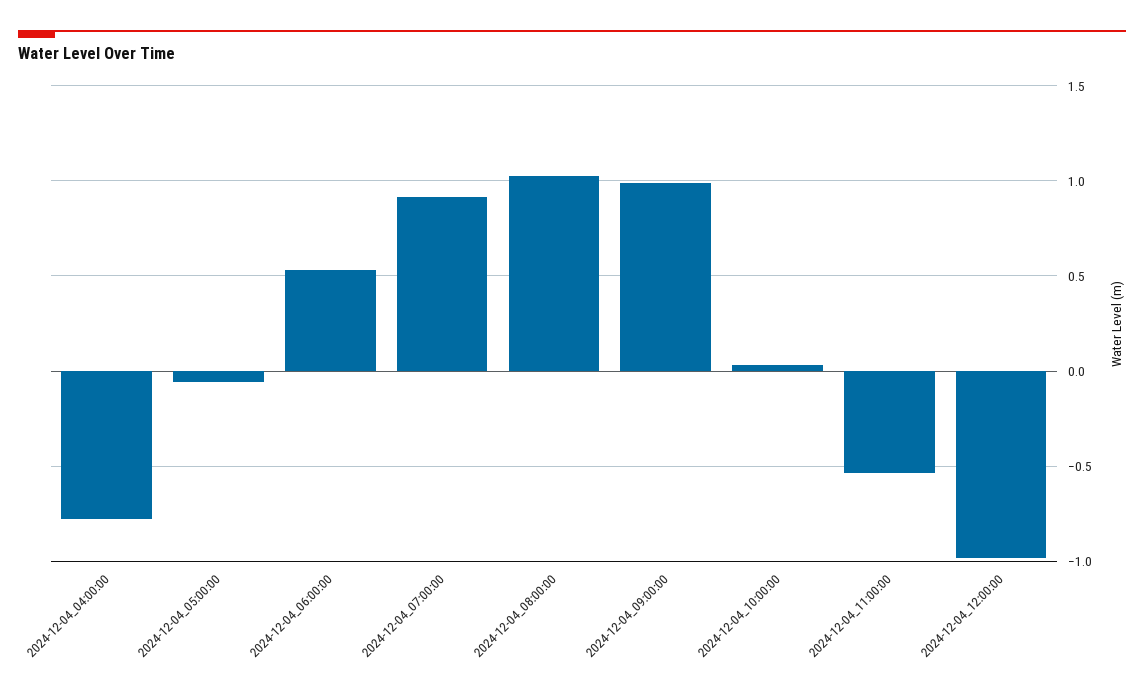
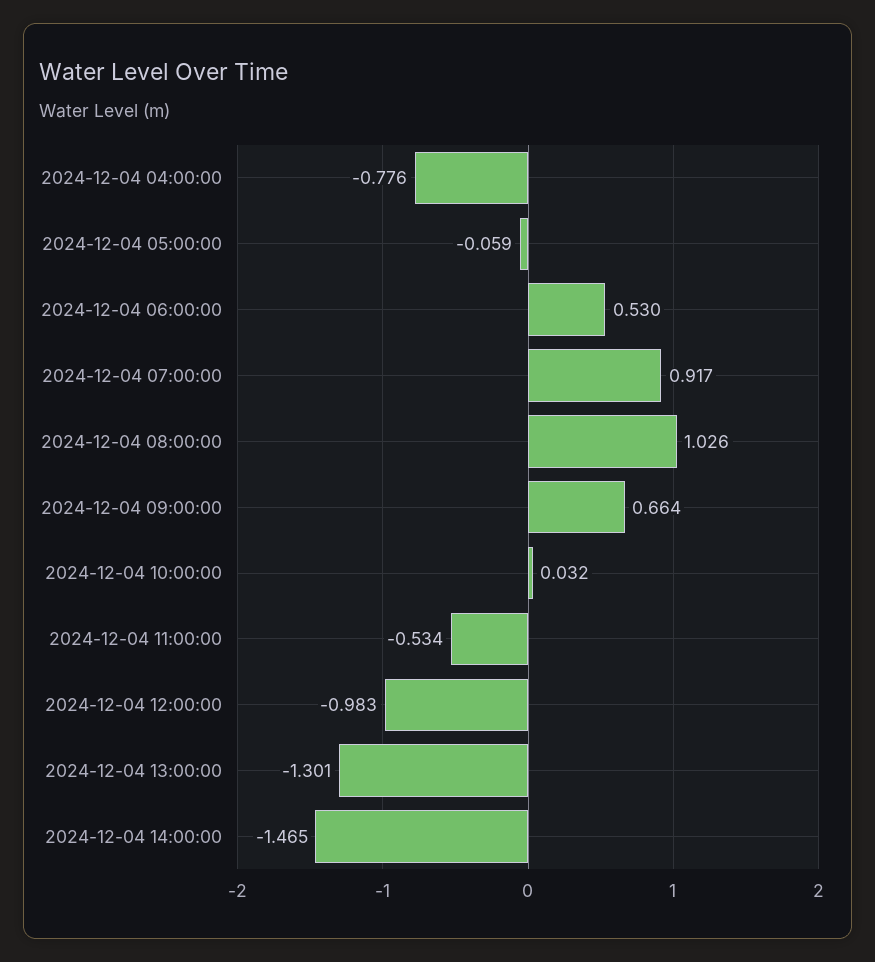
2024-12-04_09:00:00: 1 -> 0.664
2024-12-04 13:00:00: none -> -1.301
2024-12-04 14:00:00: none -> -1.465

